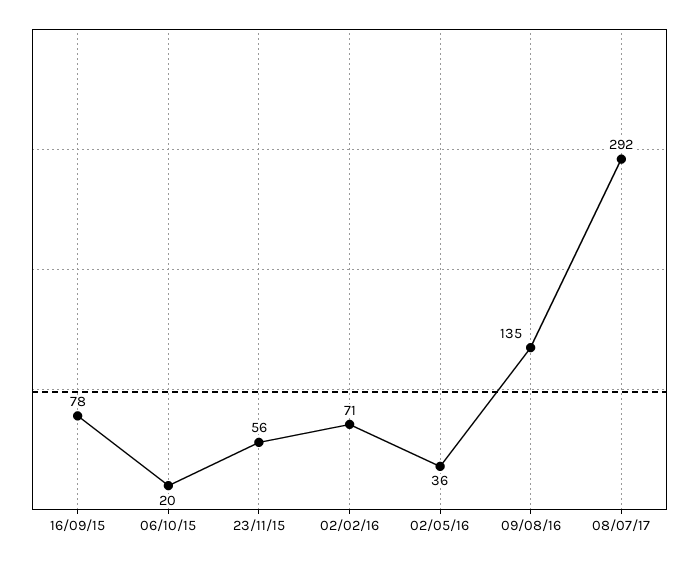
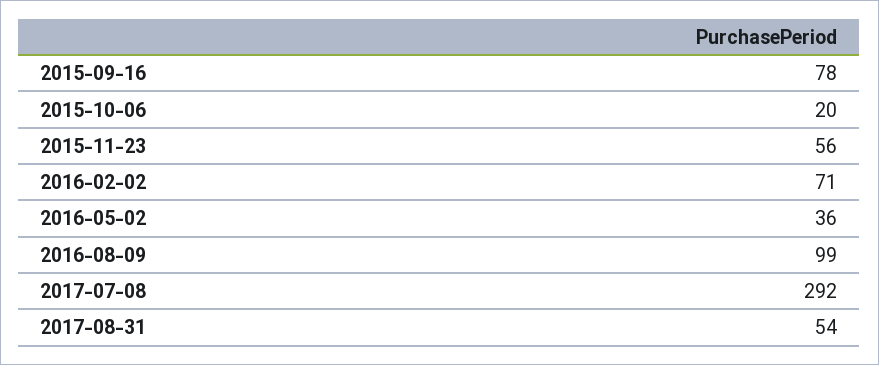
09/08/16: 135 -> 99
2017-08-31: none -> 54

